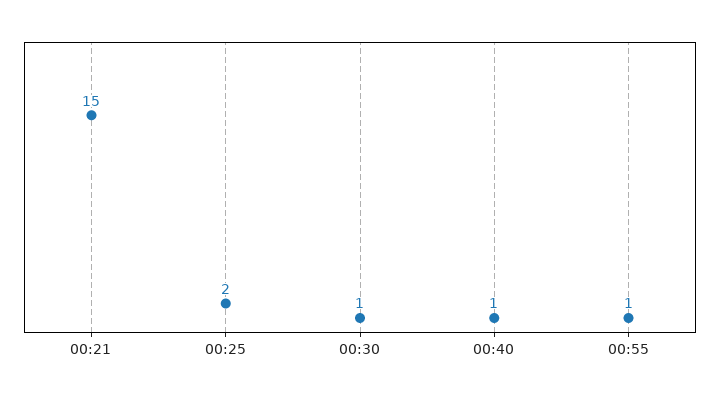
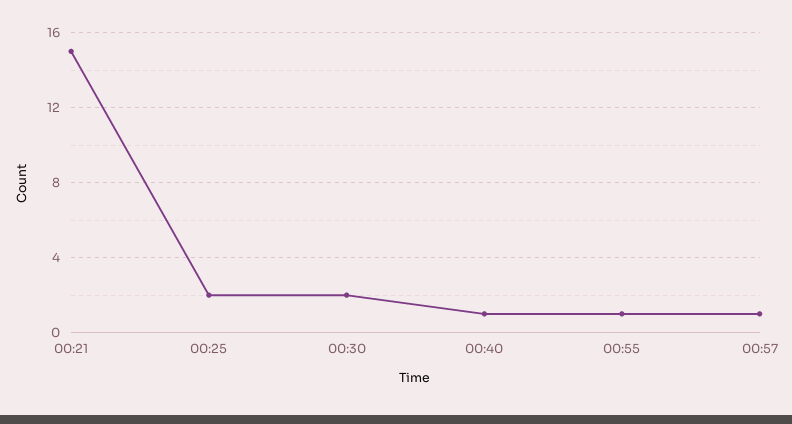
00:30: 1 -> 2
00:57: none -> 1

